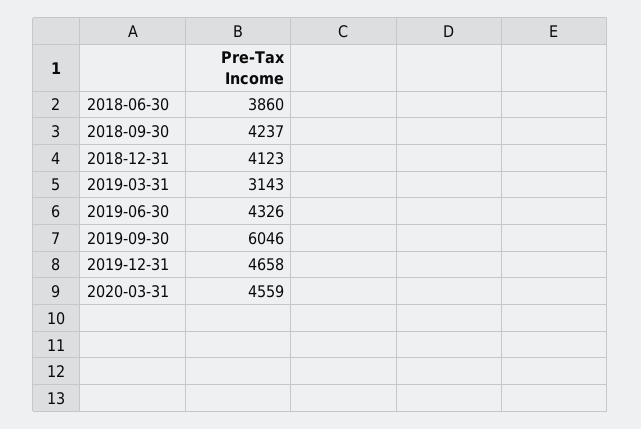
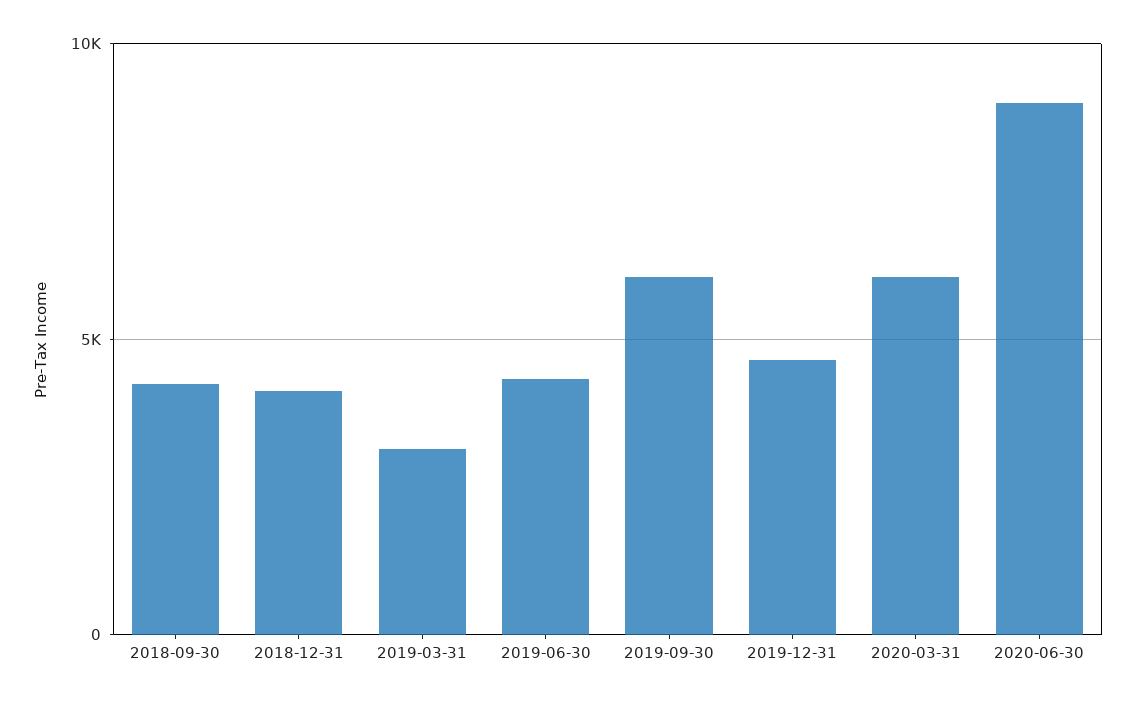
2018-06-30: 3860 -> none
2020-03-31: 4559 -> 6000
2020-06-30: none -> 9000

